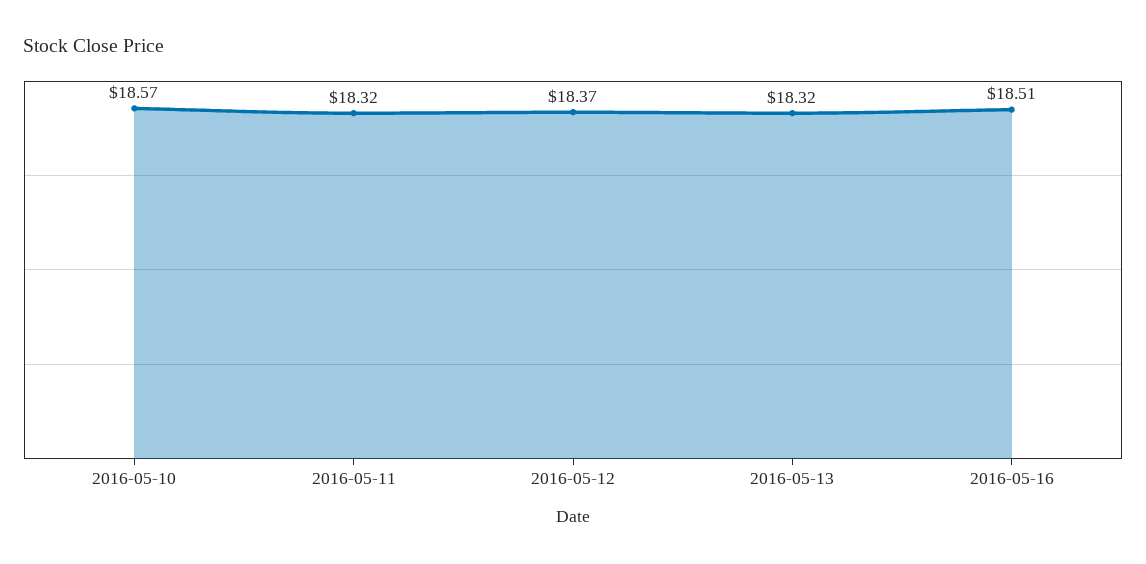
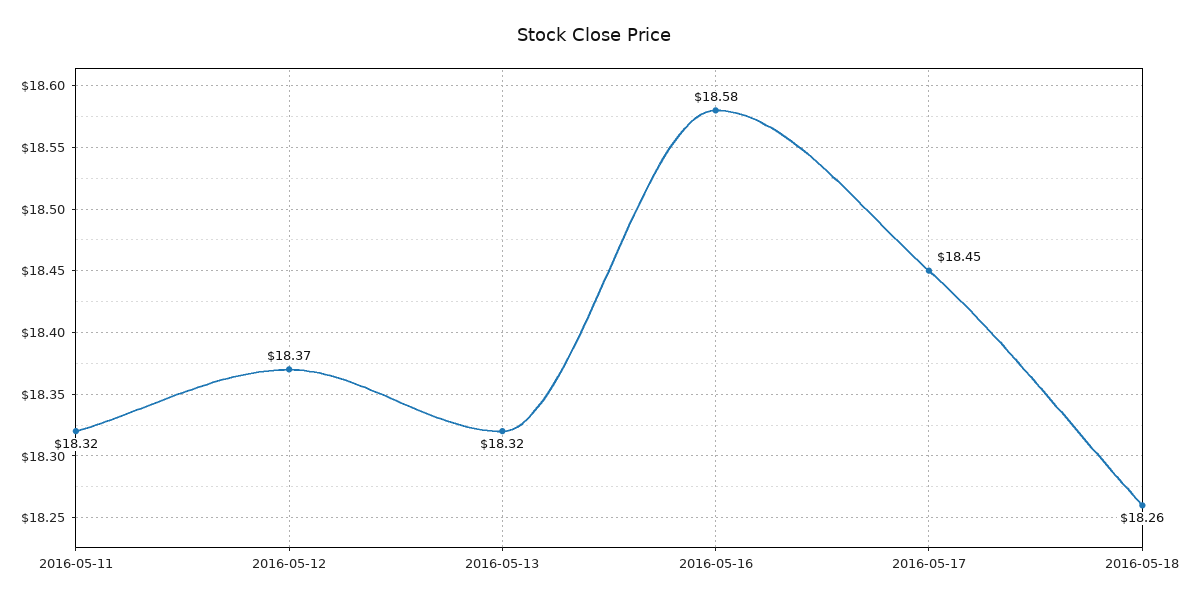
2016-05-10: 18.57 -> none
2016-05-16: 18.51 -> 18.58
2016-05-17: none -> 18.45
2016-05-18: none -> 18.26

